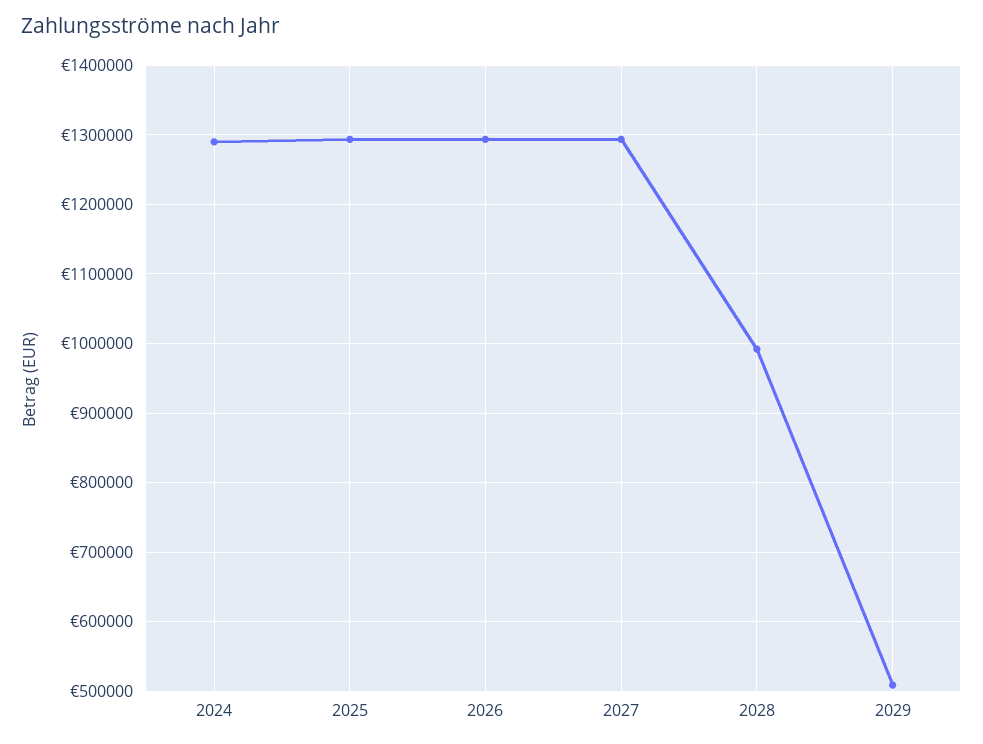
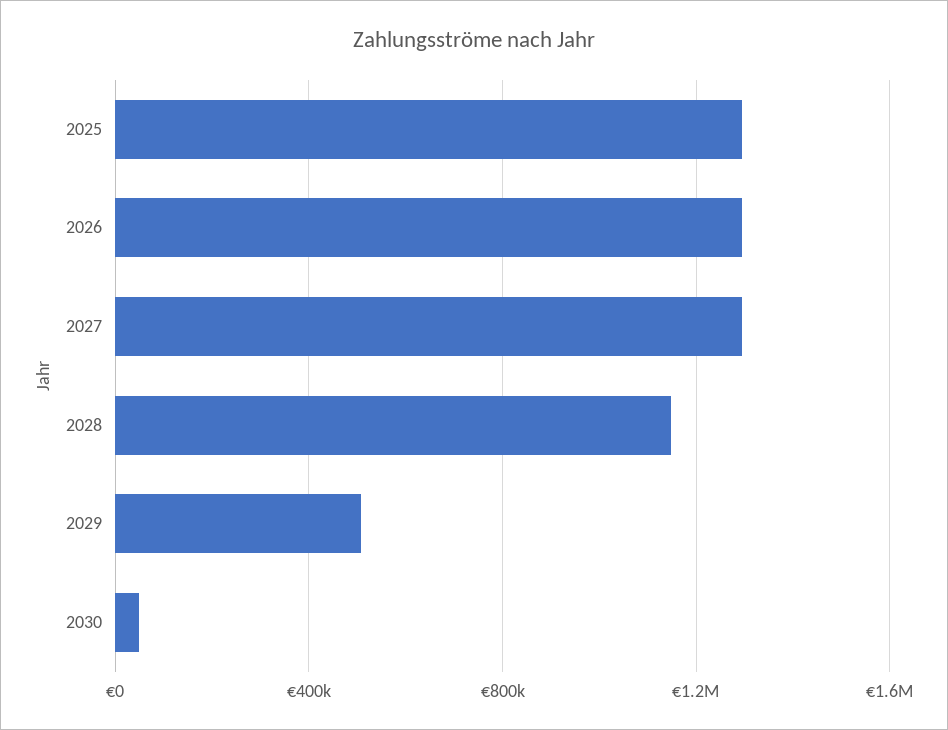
2024: 1290000 -> none
2028: 990000 -> 1150000
2030: none -> 50000

